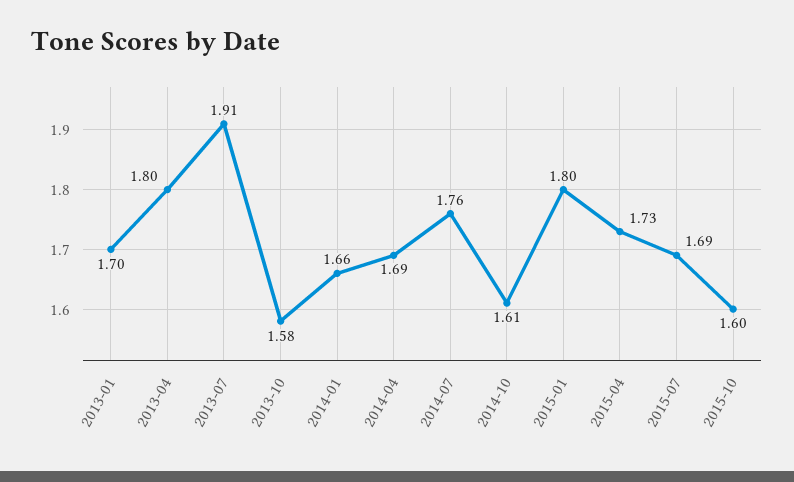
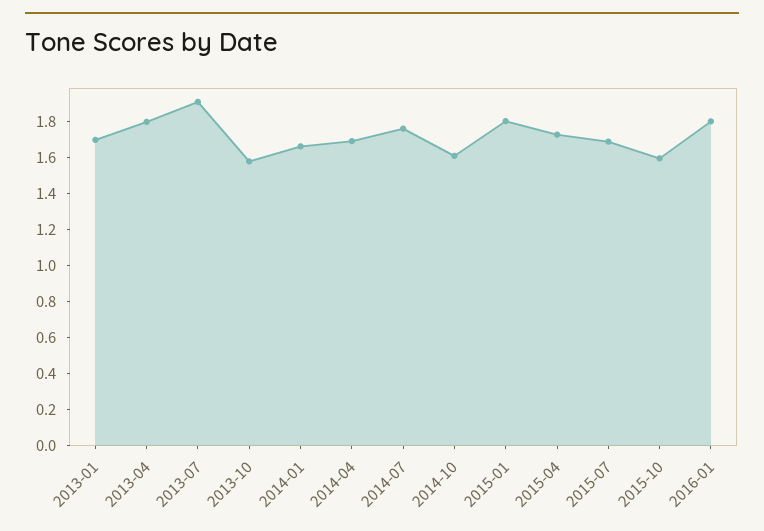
2016-01: none -> 1.8

